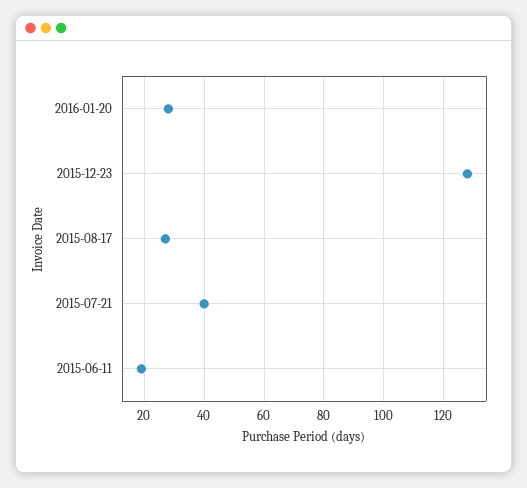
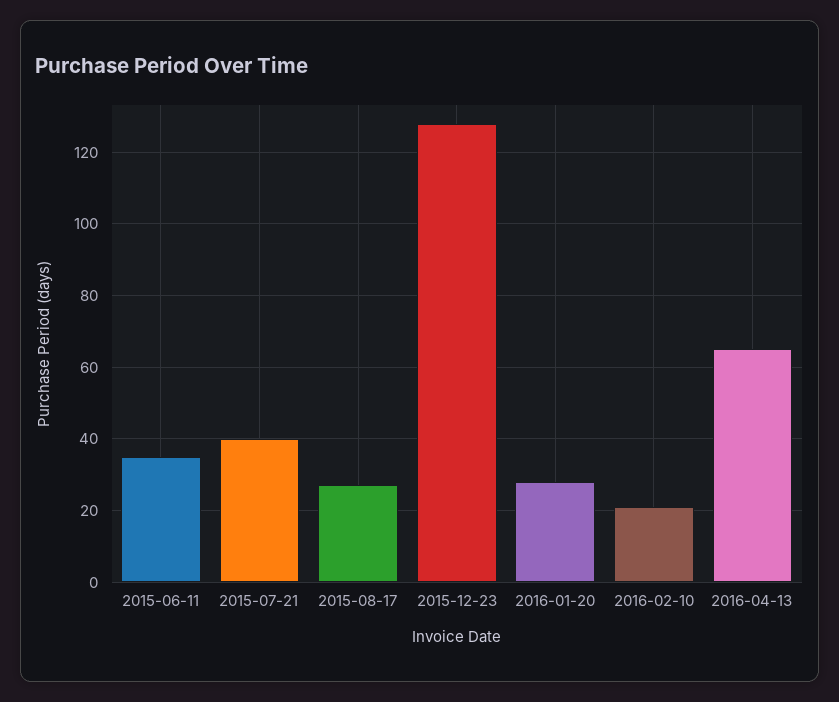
2015-06-11: 20 -> 35
2016-02-10: none -> 20
2016-04-13: none -> 65

